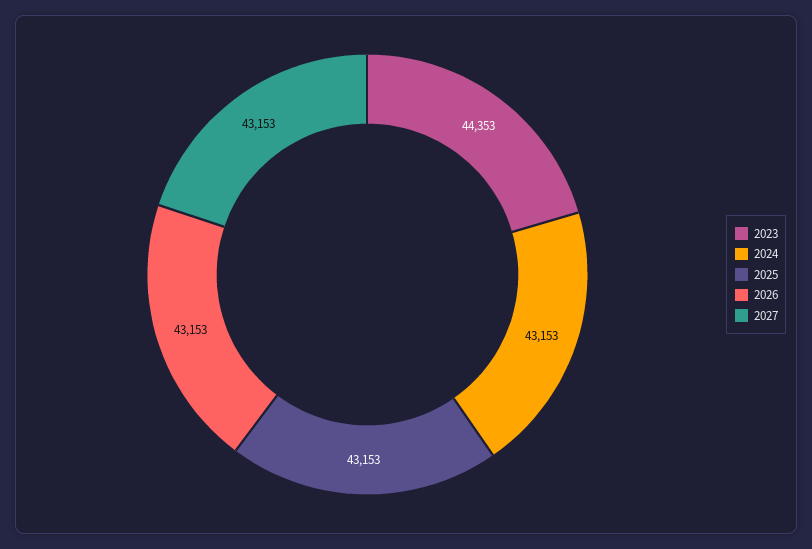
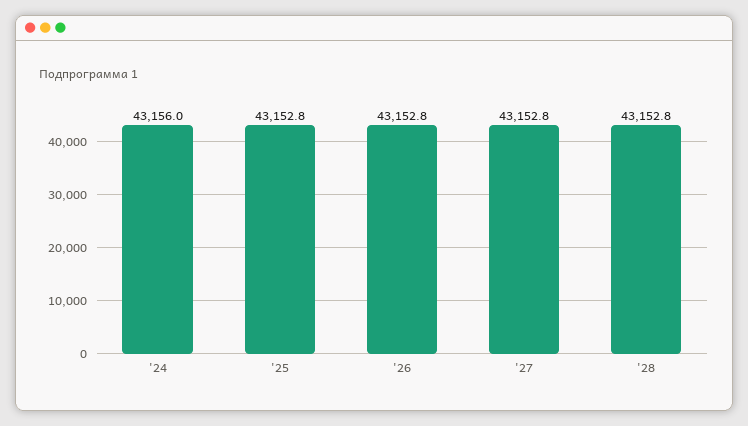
2023: 44353 -> none
2024: 43153 -> 43156
'28: none -> 43152.8

